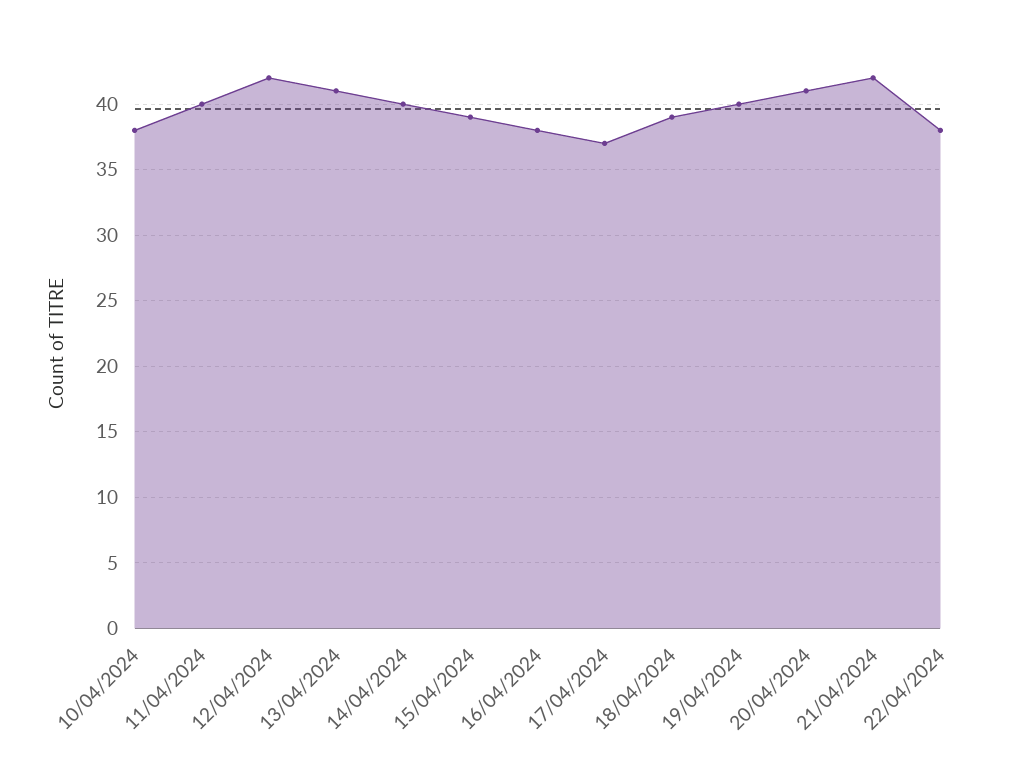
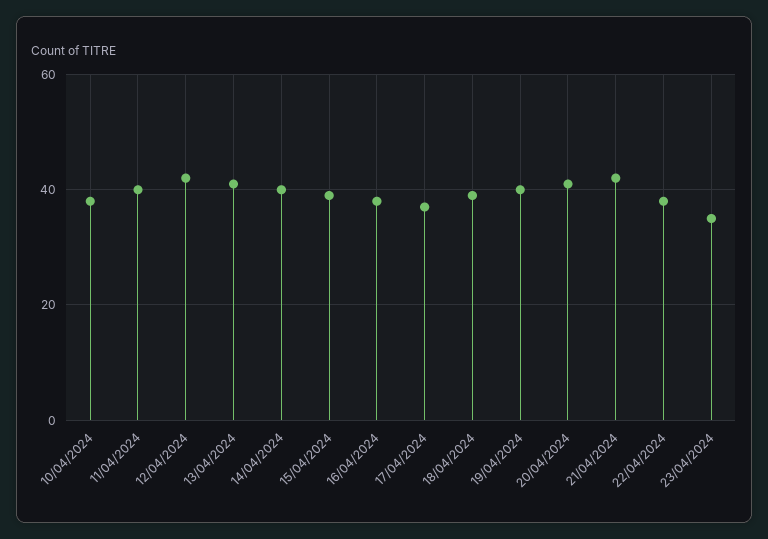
23/04/2024: none -> 35

